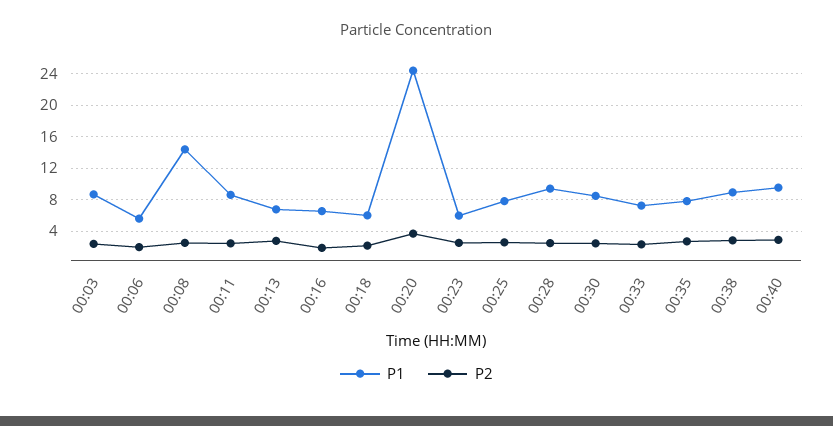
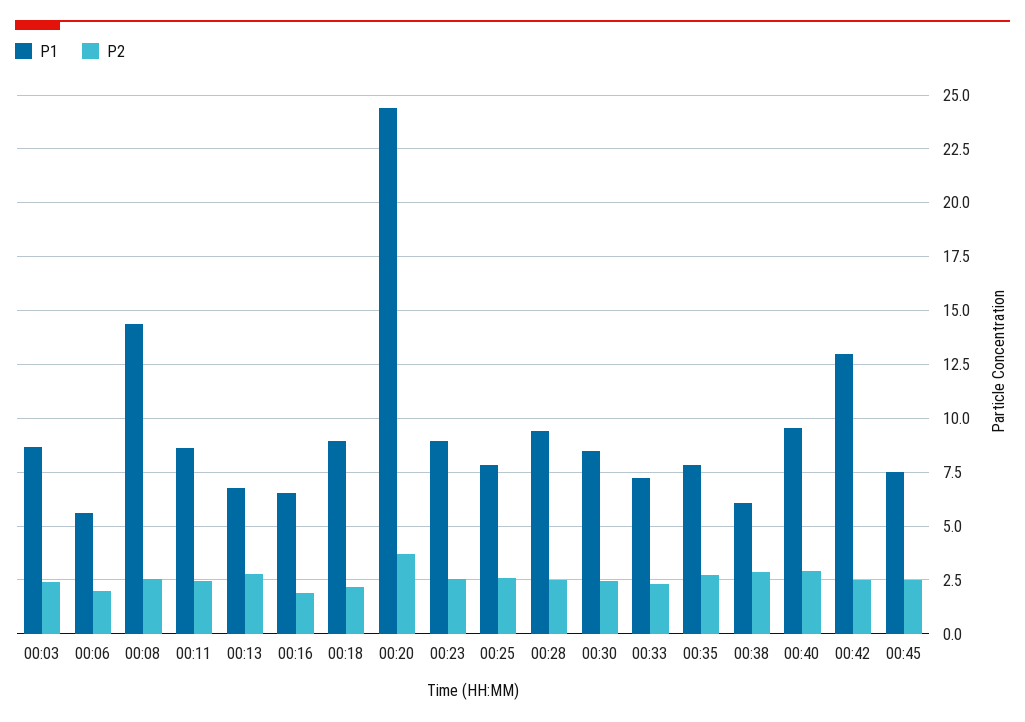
P1, 00:18: 6 -> 9
P1, 00:23: 6 -> 9
P1, 00:38: 9 -> 6
P1, 00:42: none -> 13
P2, 00:42: none -> 2.5
P1, 00:45: none -> 7.5
P2, 00:45: none -> 2.5

